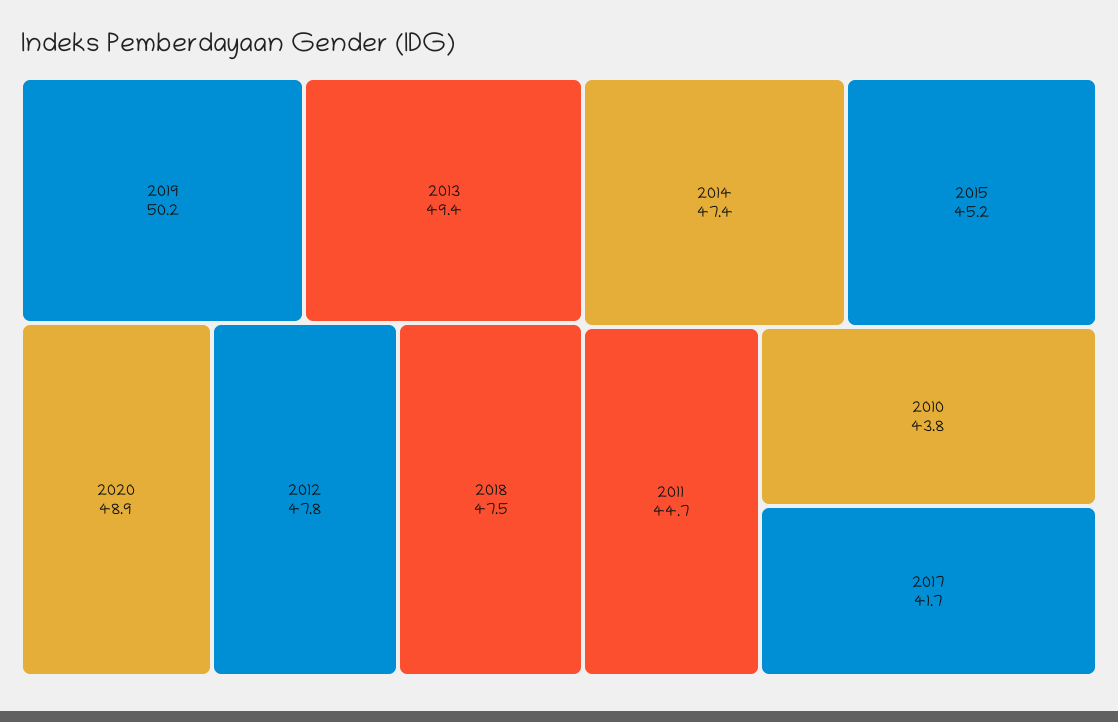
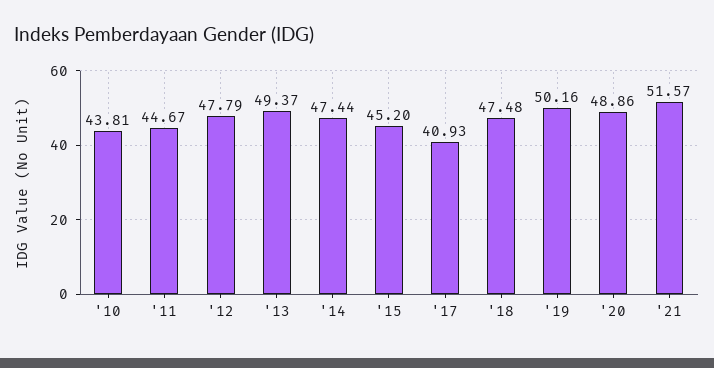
2017: 41.7 -> 40.93
'21: none -> 51.57

